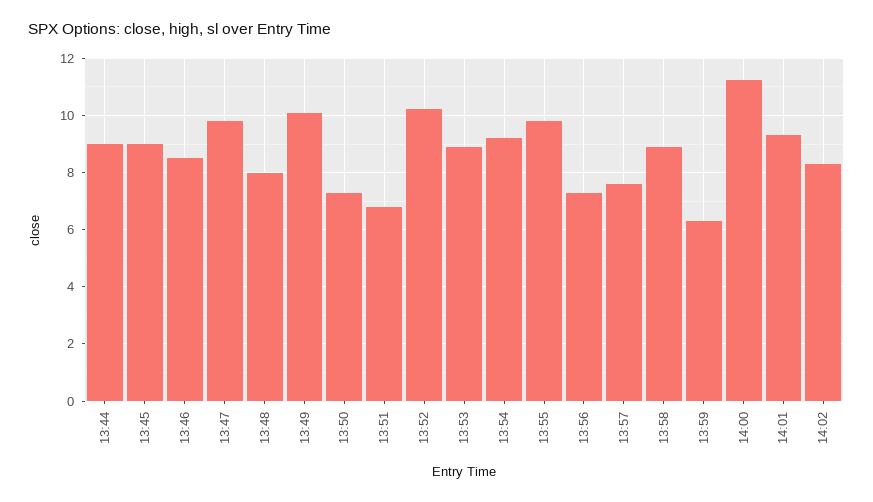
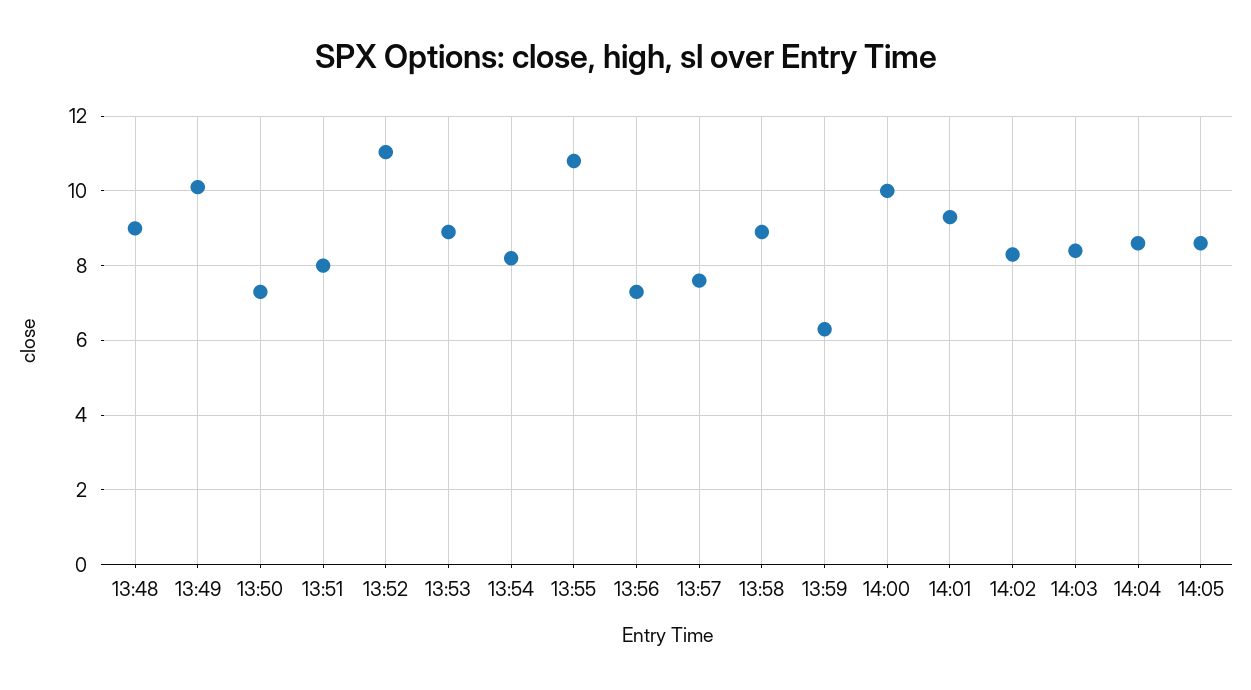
13:44: 9 -> none
13:45: 9 -> none
13:46: 8.5 -> none
13:47: 9.75 -> none
13:48: 8 -> 9
13:51: 6.75 -> 8
13:52: 10.25 -> 11
13:54: 9.25 -> 8.2
13:55: 9.75 -> 10.8
14:00: 11.25 -> 10
14:03: none -> 8.4
14:04: none -> 8.6
14:05: none -> 8.6

